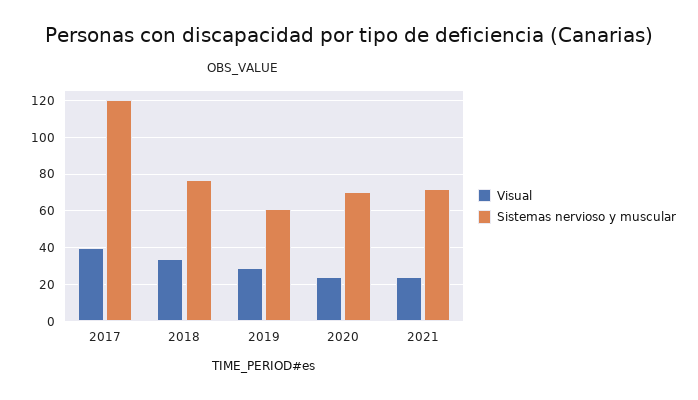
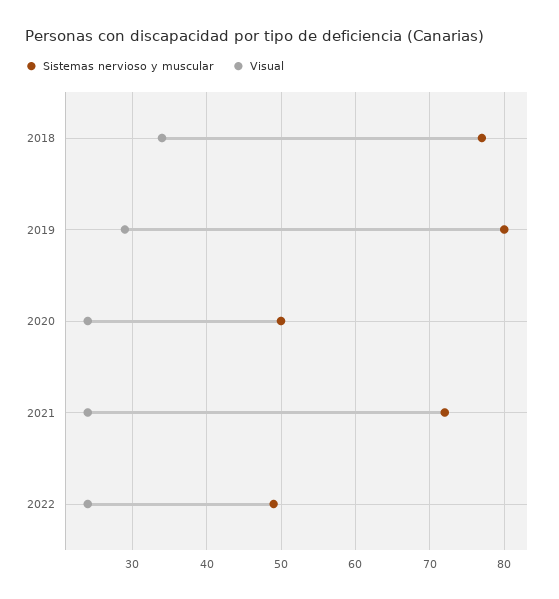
Visual, 2017: 40 -> none
Sistemas nervioso y muscular, 2017: 120 -> none
Sistemas nervioso y muscular, 2019: 60 -> 80
Sistemas nervioso y muscular, 2020: 70 -> 50
Sistemas nervioso y muscular, 2022: none -> 49
Visual, 2022: none -> 24

